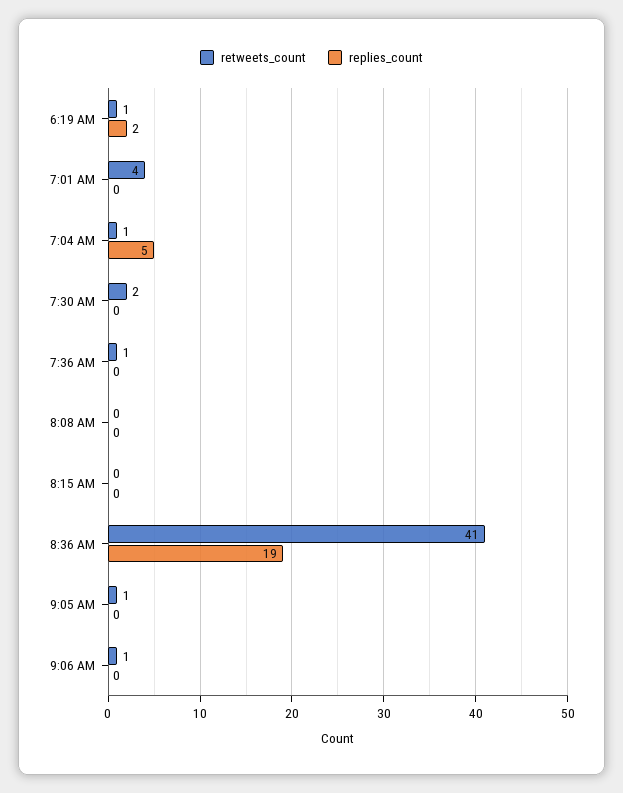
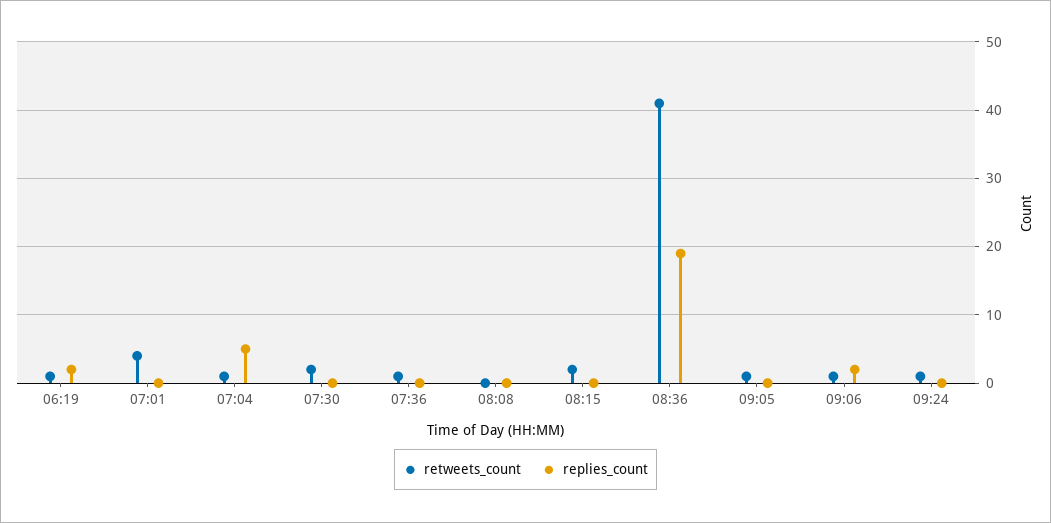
retweets_count, 8:15 AM: 0 -> 2
replies_count, 9:06 AM: 0 -> 2
retweets_count, 09:24: none -> 1
replies_count, 09:24: none -> 0

